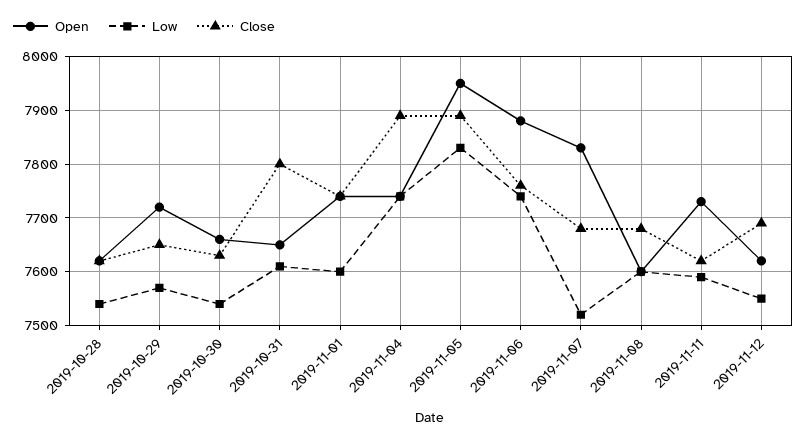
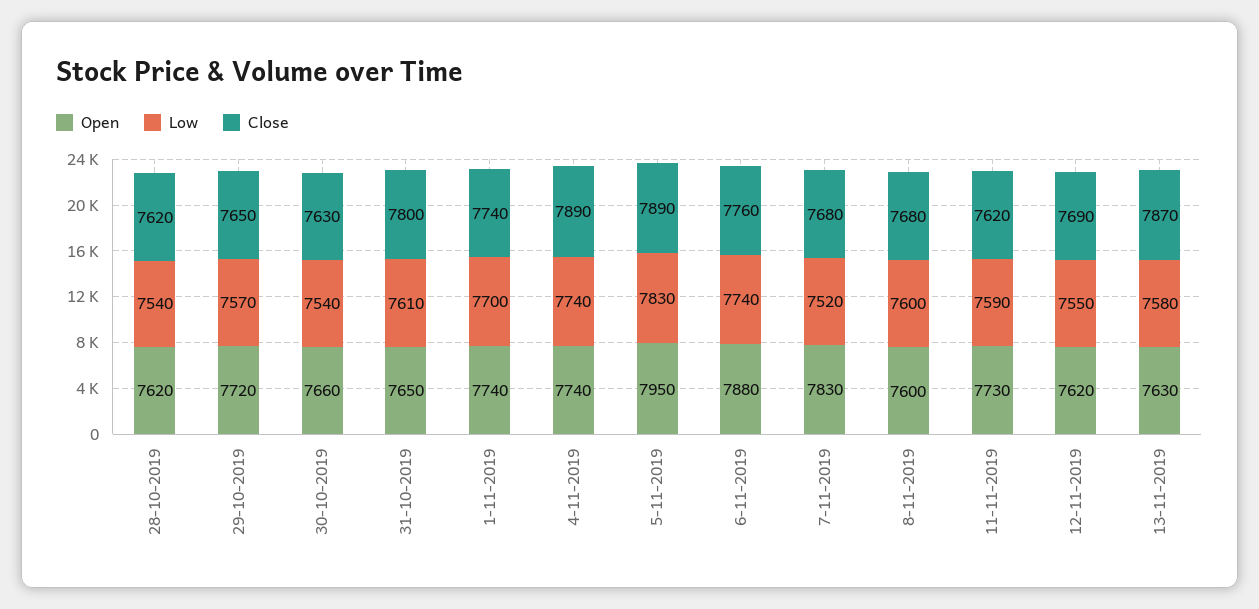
Low, 2019-11-01: 7600 -> 7700
Open, 13-11-2019: none -> 7630
Low, 13-11-2019: none -> 7580
Close, 13-11-2019: none -> 7870

